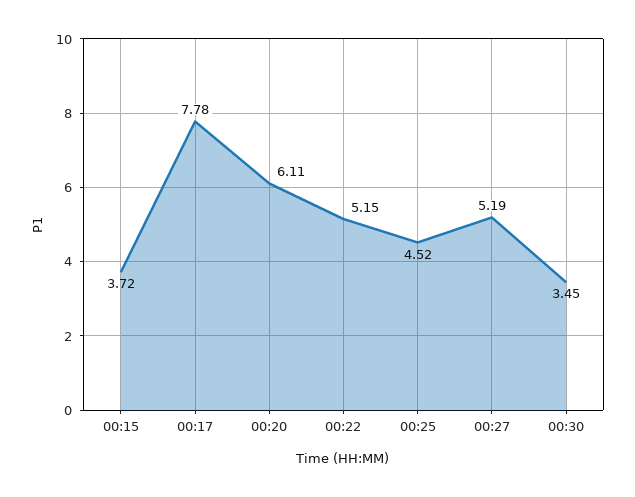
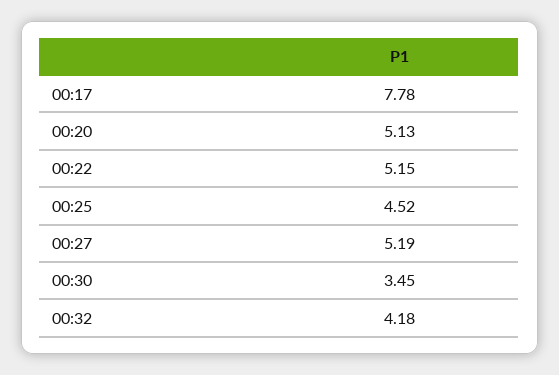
00:15: 3.72 -> none
00:20: 6.11 -> 5.13
00:32: none -> 4.18

